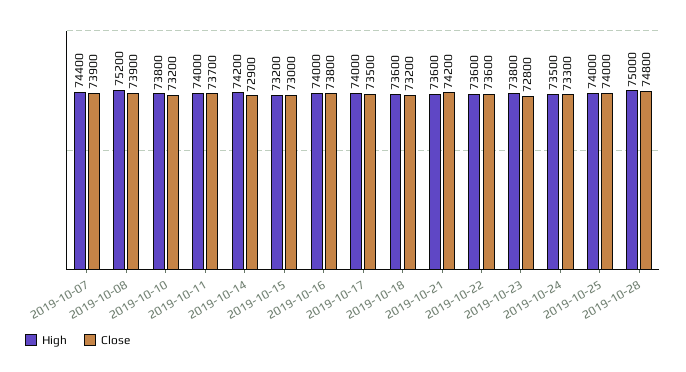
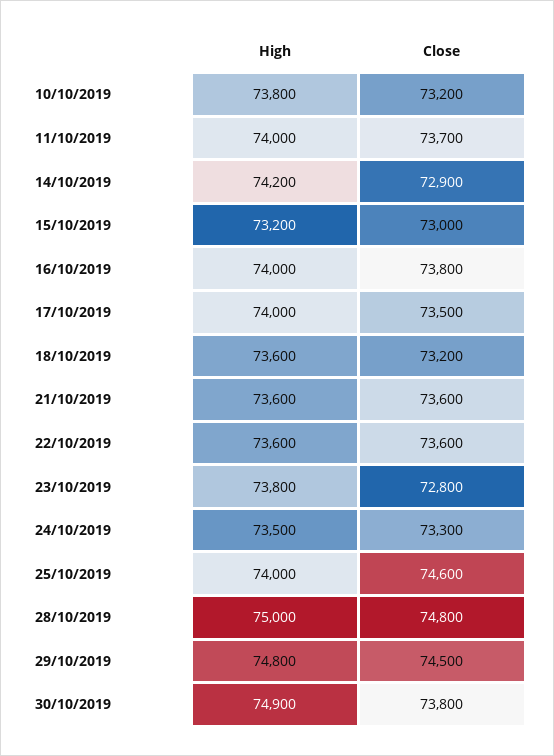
High, 2019-10-07: 74400 -> none
Close, 2019-10-07: 73900 -> none
High, 2019-10-08: 75200 -> none
Close, 2019-10-08: 73900 -> none
Close, 2019-10-21: 74200 -> 73600
Close, 2019-10-25: 74000 -> 74600
High, 29/10/2019: none -> 74800
Close, 29/10/2019: none -> 74500
High, 30/10/2019: none -> 74900
Close, 30/10/2019: none -> 73800

